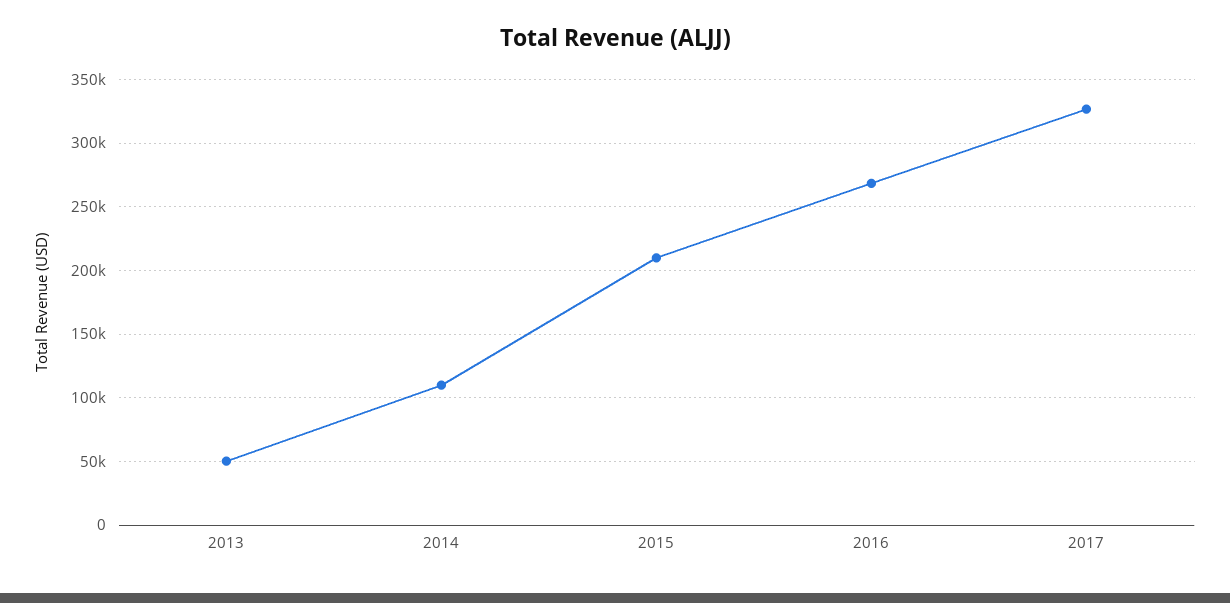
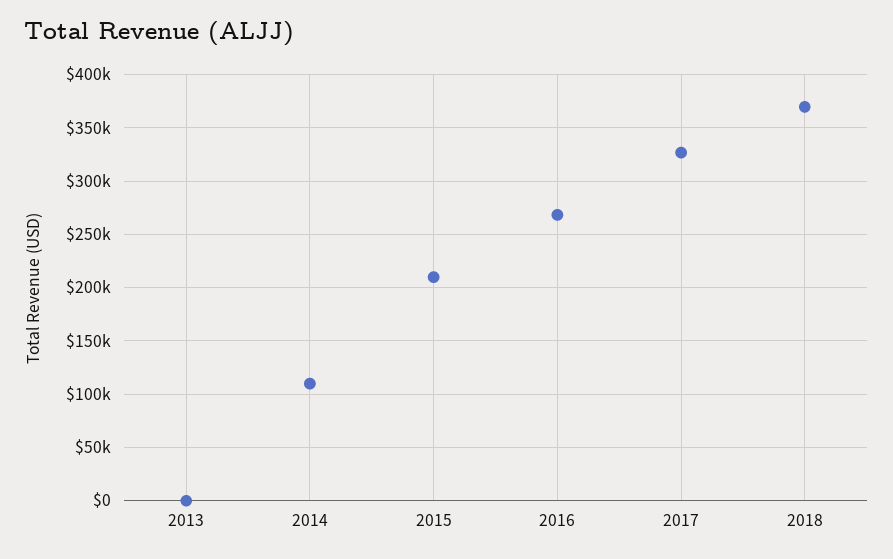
2013: 50000 -> 0
2018: none -> 370000

